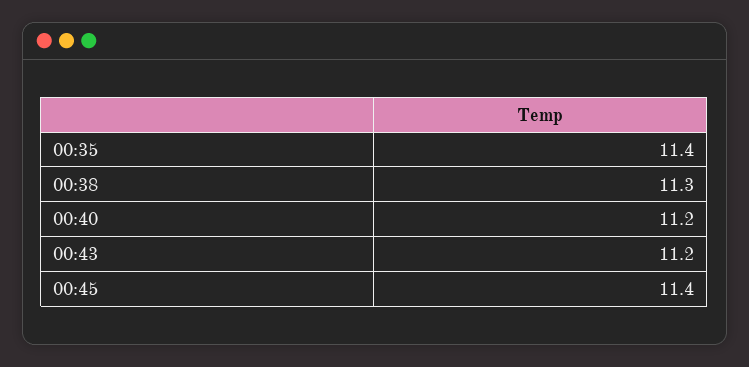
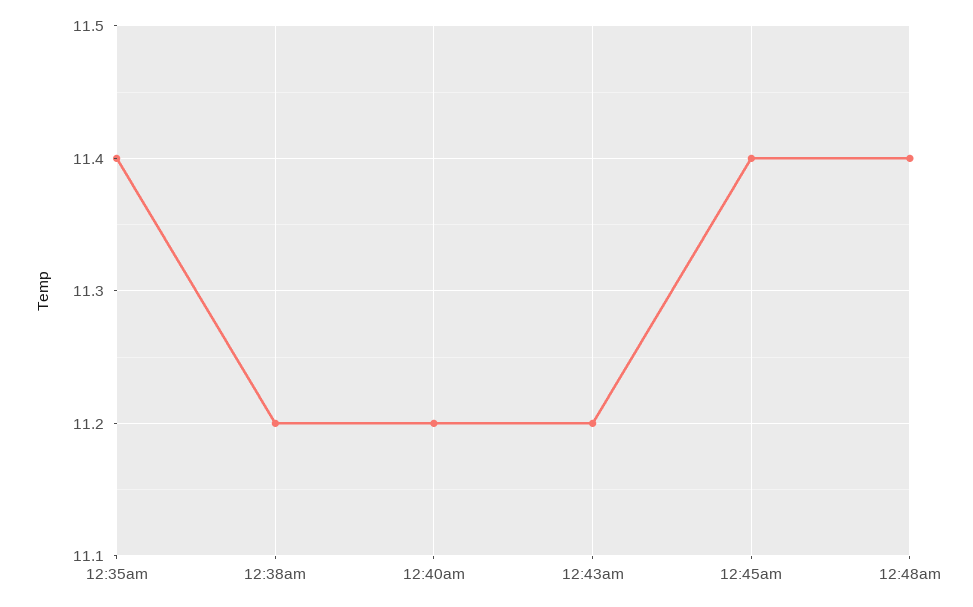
00:38: 11.3 -> 11.2
12:48am: none -> 11.4

